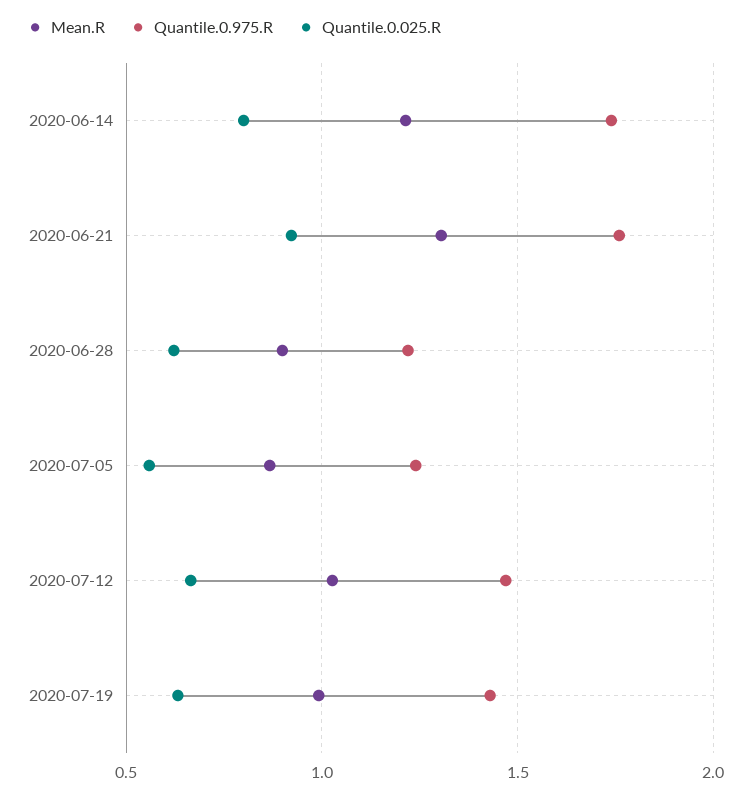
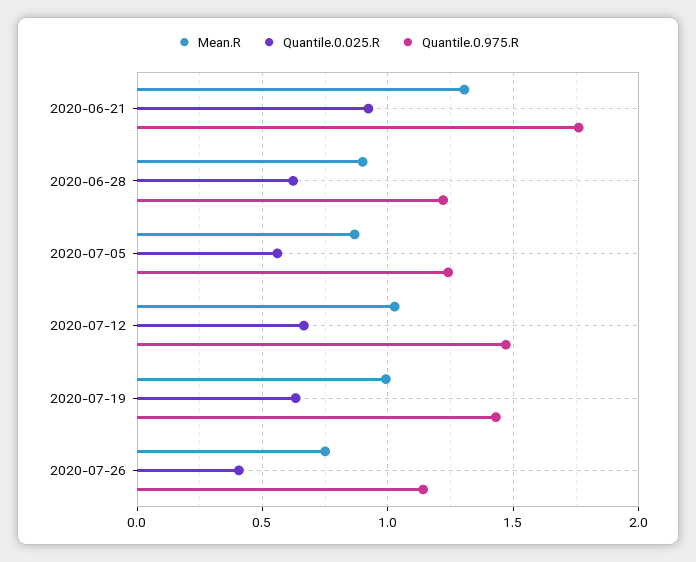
Mean.R, 2020-06-14: 1.2 -> none
Quantile.0.975.R, 2020-06-14: 1.75 -> none
Quantile.0.025.R, 2020-06-14: 0.8 -> none
Mean.R, 2020-07-26: none -> 0.75
Quantile.0.025.R, 2020-07-26: none -> 0.4
Quantile.0.975.R, 2020-07-26: none -> 1.15

